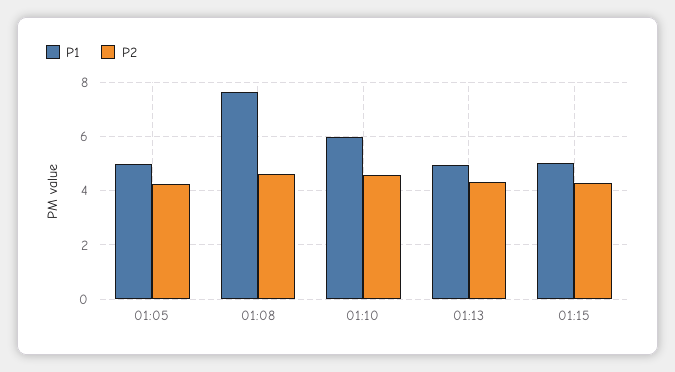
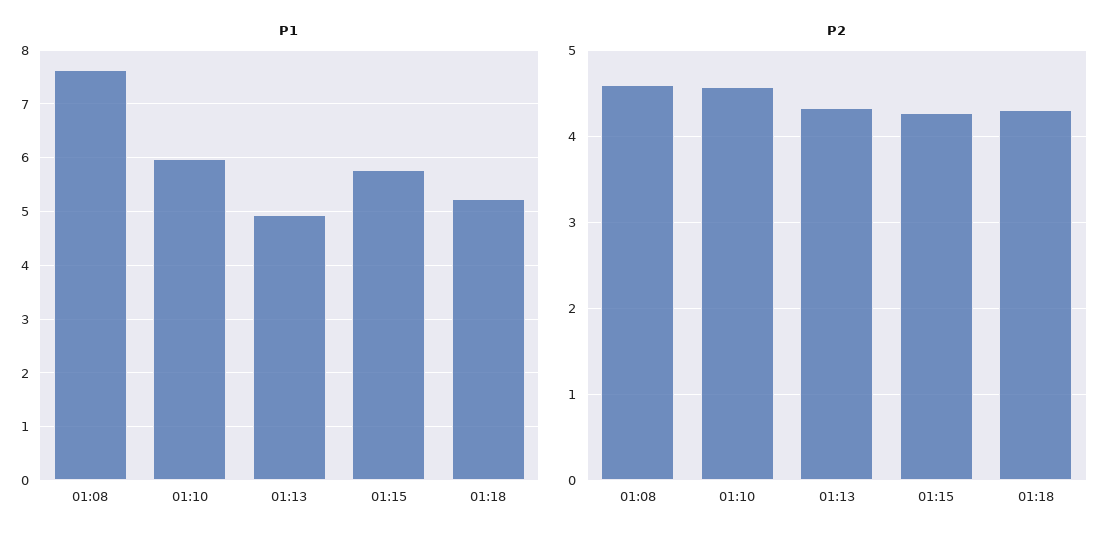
P1, 01:05: 5 -> none
P2, 01:05: 4.25 -> none
P1, 01:15: 5 -> 5.8
P1, 01:18: none -> 5.2
P2, 01:18: none -> 4.3

